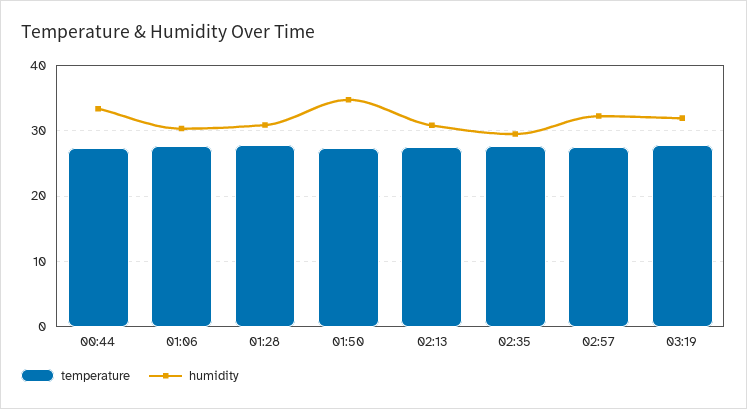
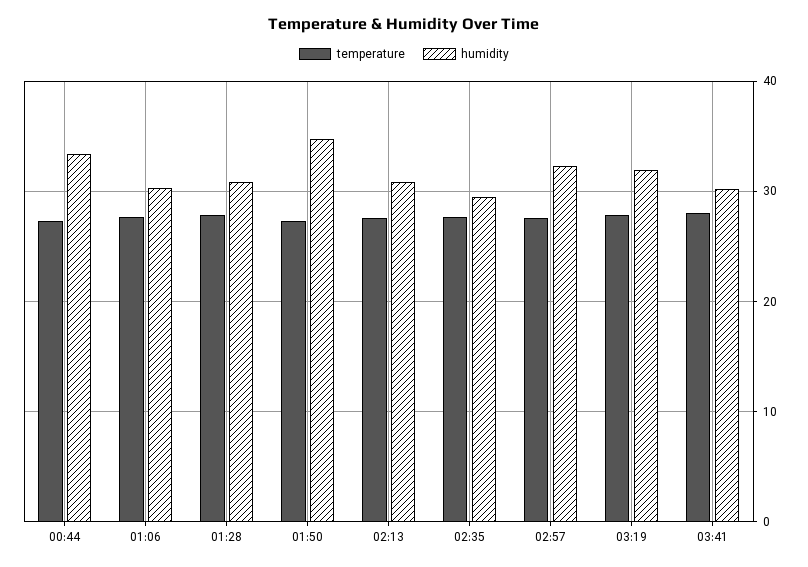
temperature, 03:41: none -> 28
humidity, 03:41: none -> 30

